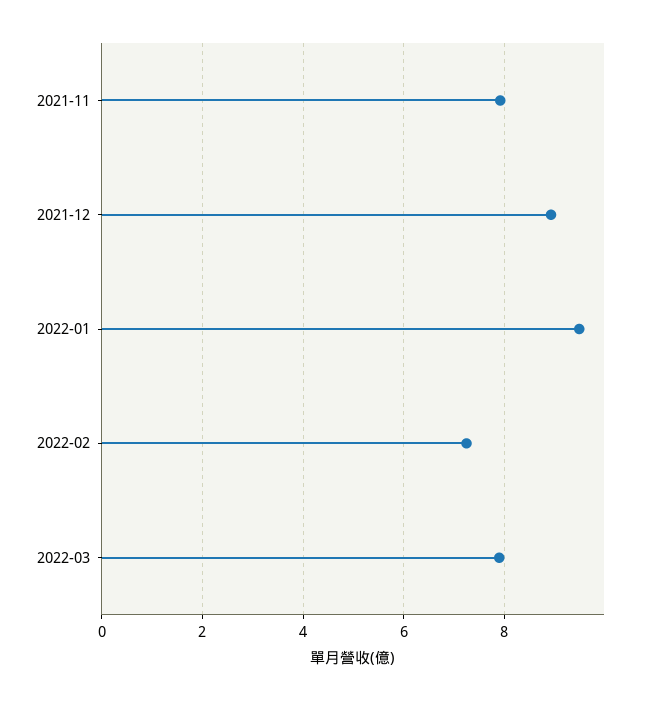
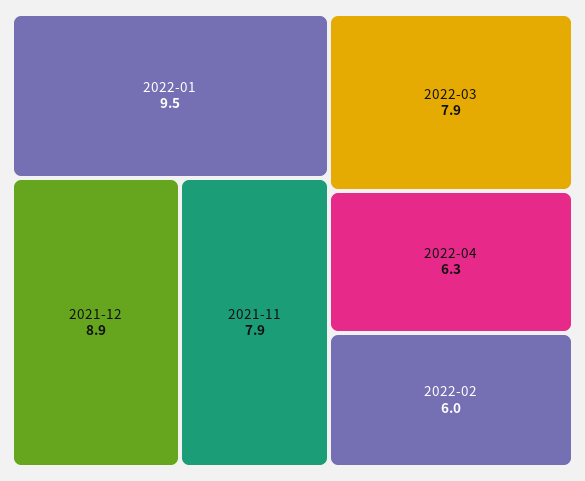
2022-02: 7.2 -> 6
2022-04: none -> 6.3

